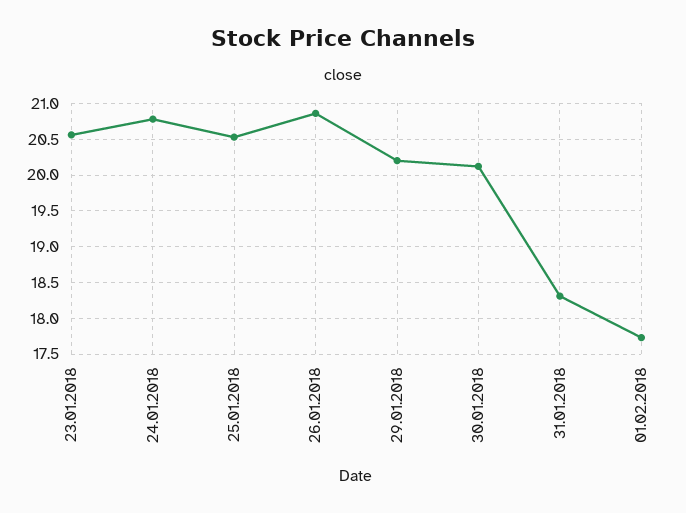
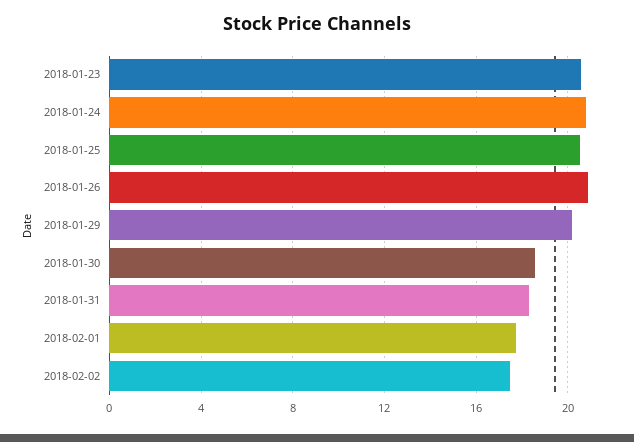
30.01.2018: 20.1 -> 18.5
2018-02-02: none -> 17.5

